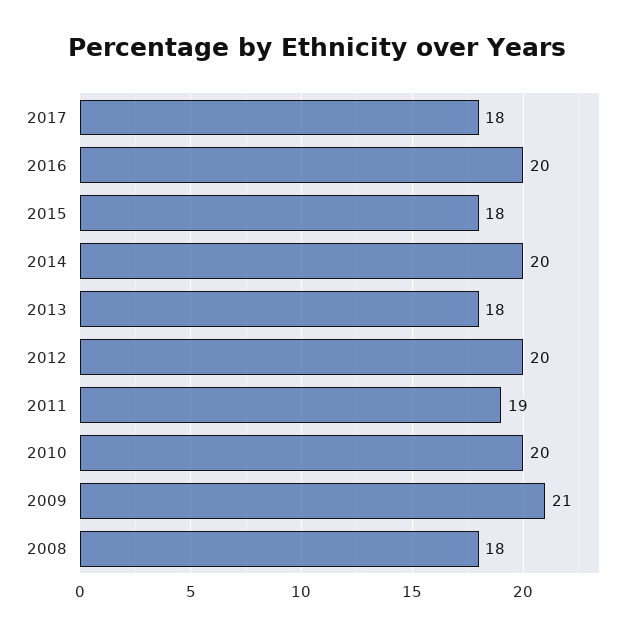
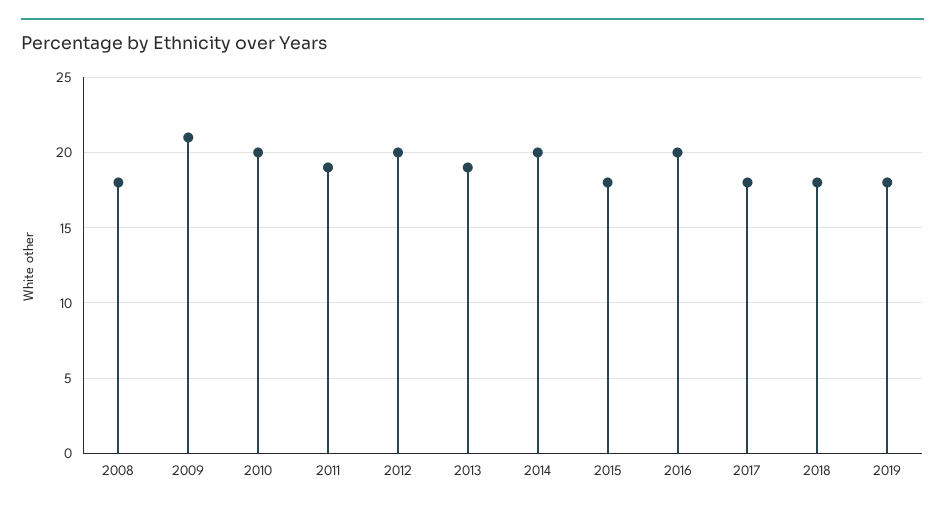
2013: 18 -> 19
2018: none -> 18
2019: none -> 18

